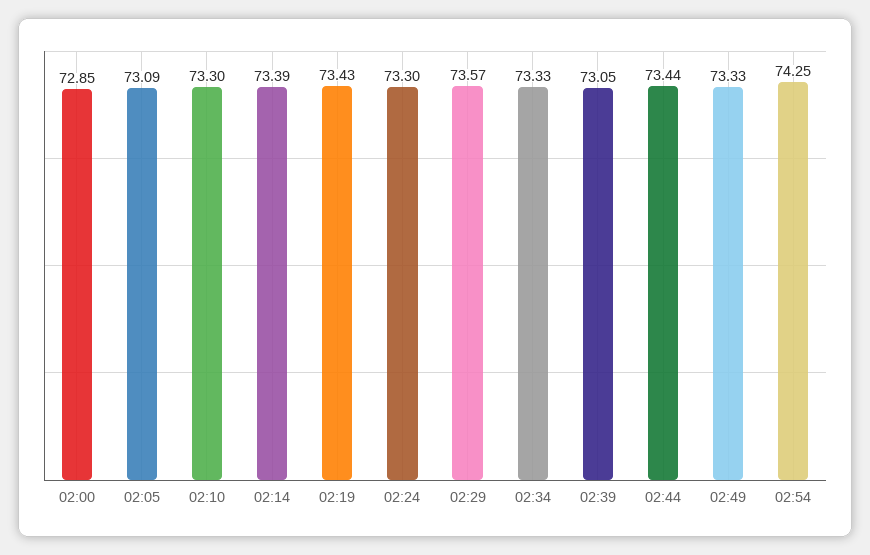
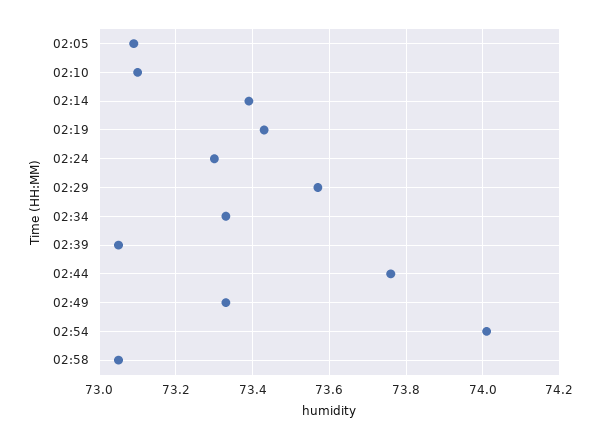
02:00: 72.85 -> none
02:10: 73.3 -> 73.1
02:44: 73.44 -> 73.75
02:54: 74.25 -> 74
02:58: none -> 73.05

